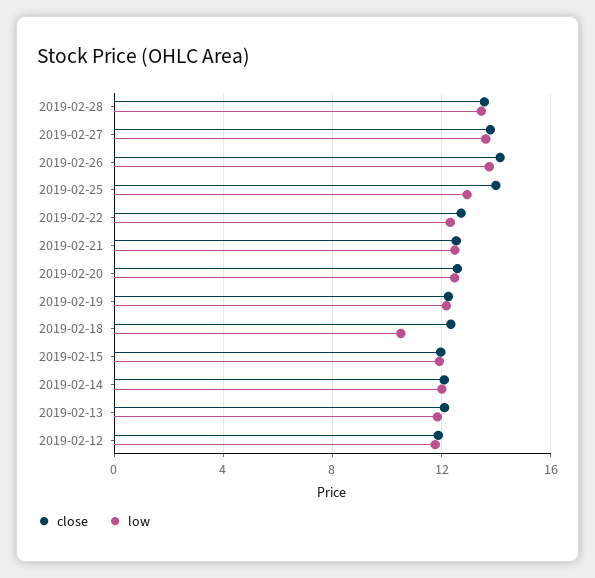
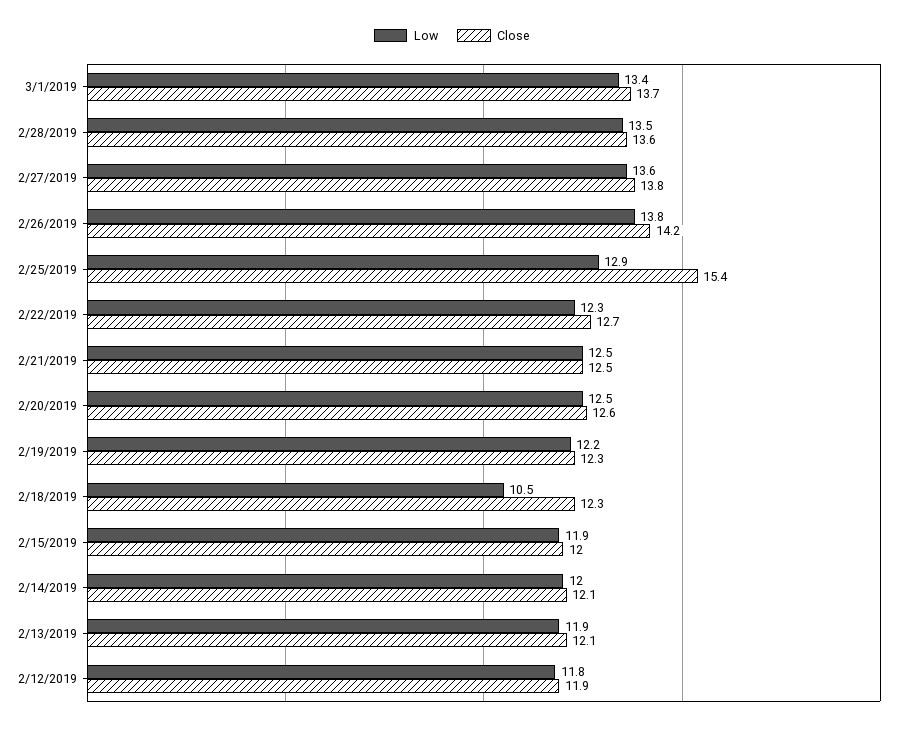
close, 2019-02-25: 14 -> 15.4
low, 3/1/2019: none -> 13.4
close, 3/1/2019: none -> 13.7

